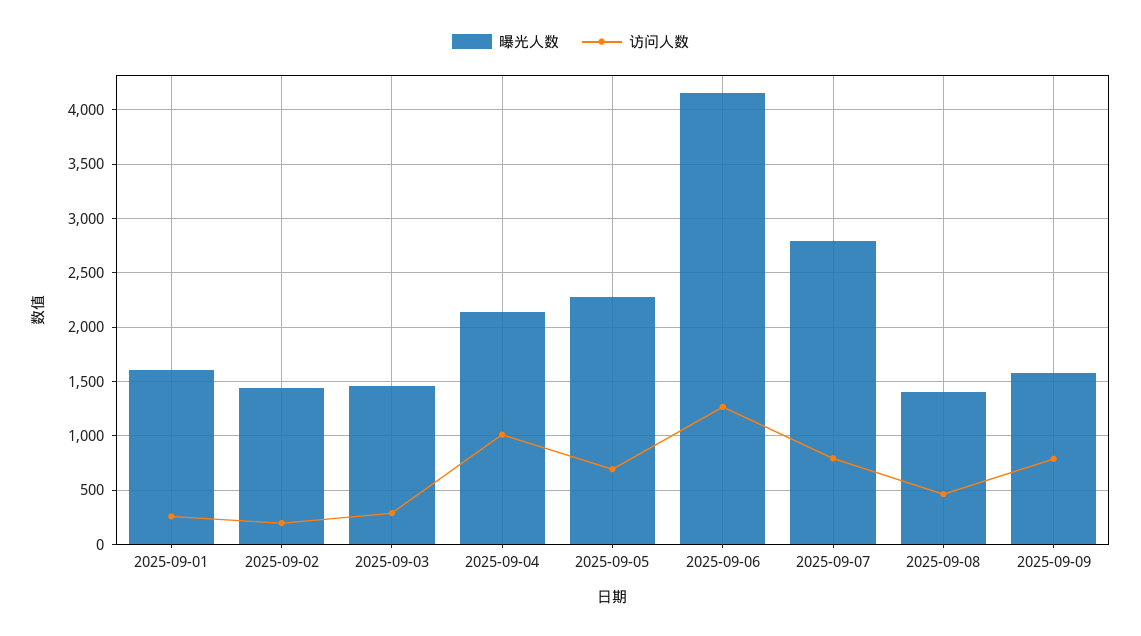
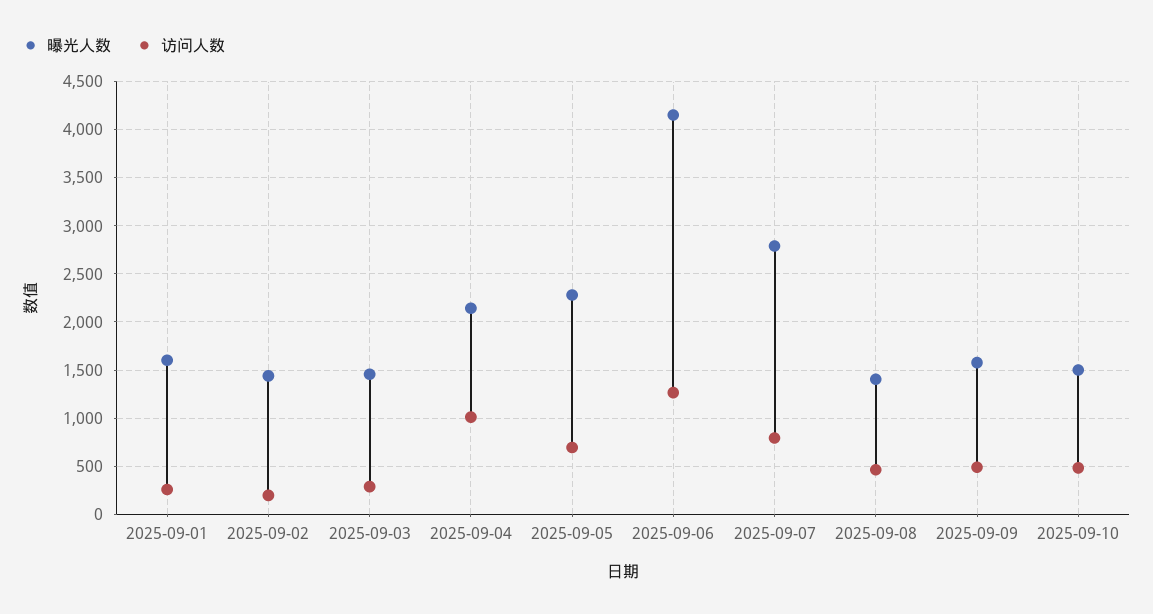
访问人数, 2025-09-09: 800 -> 500
曝光人数, 2025-09-10: none -> 1500
访问人数, 2025-09-10: none -> 500

